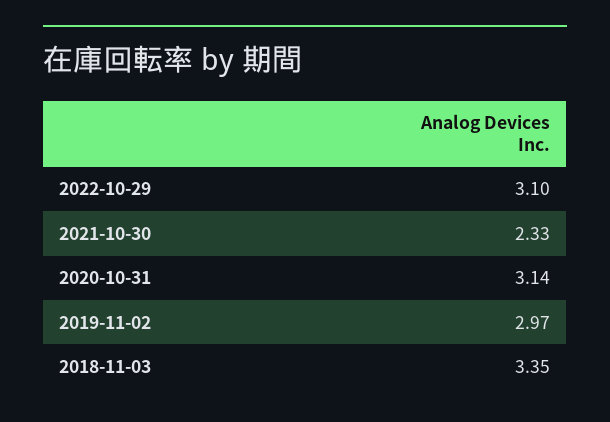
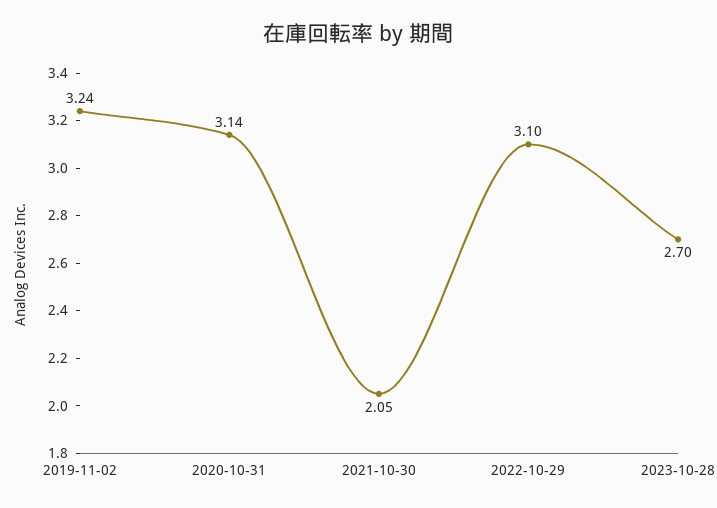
2021-10-30: 2.33 -> 2.05
2019-11-02: 2.97 -> 3.24
2018-11-03: 3.35 -> none
2023-10-28: none -> 2.7

